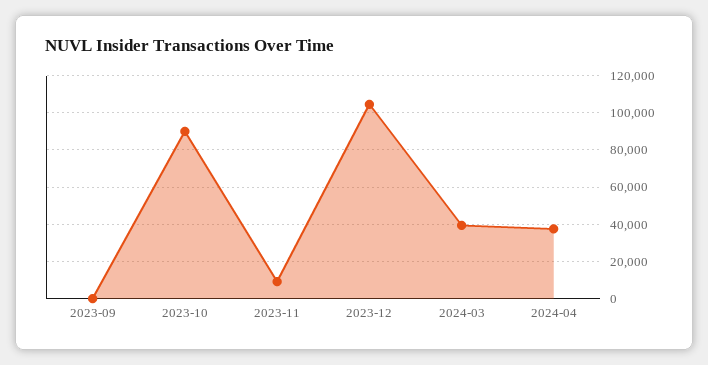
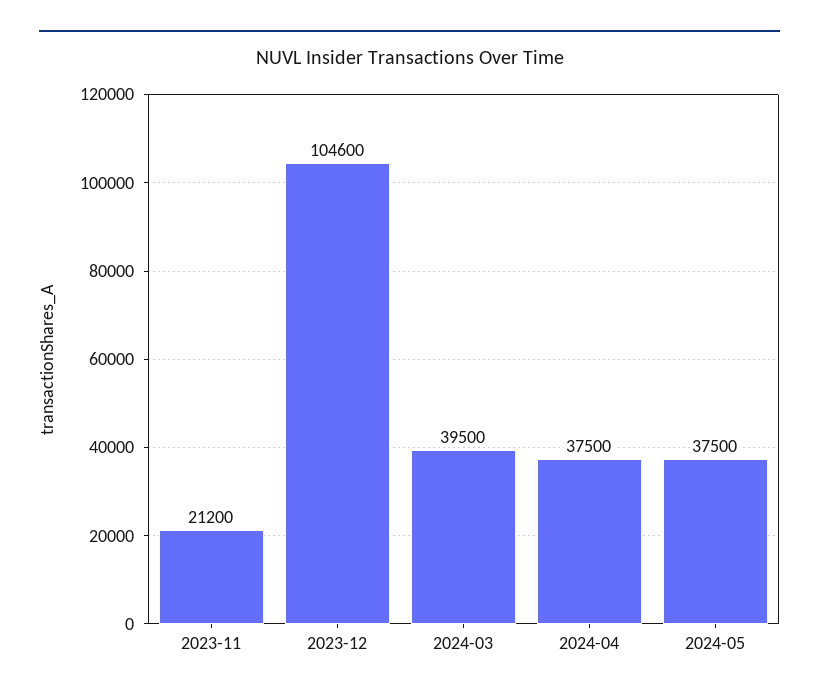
2023-09: 0 -> none
2023-10: 90000 -> none
2023-11: 10000 -> 21200
2024-05: none -> 37500

